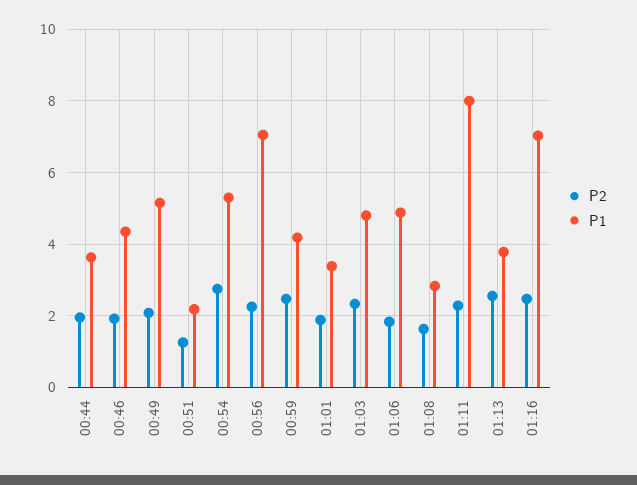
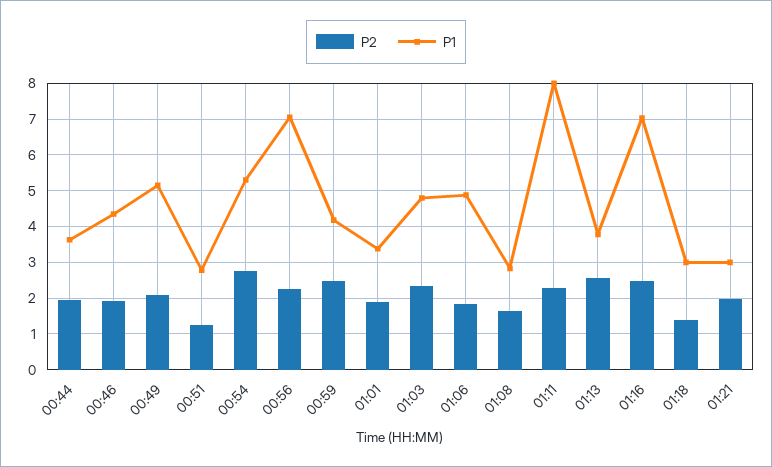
P1, 00:51: 2.2 -> 2.8
P2, 01:18: none -> 1.4
P1, 01:18: none -> 3
P2, 01:21: none -> 2
P1, 01:21: none -> 3

